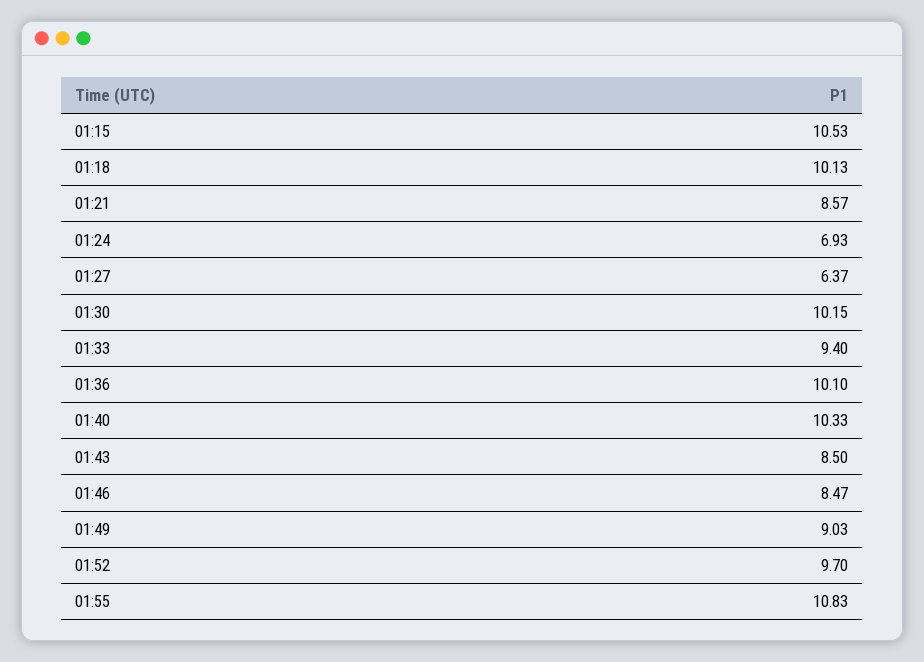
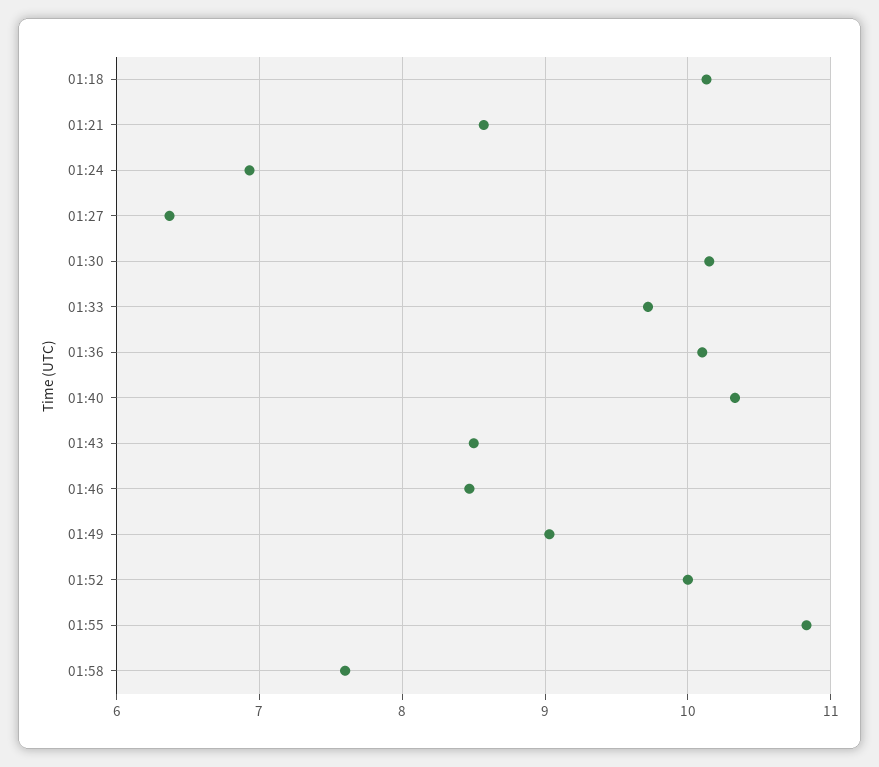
01:15: 10.53 -> none
01:33: 9.4 -> 9.7
01:52: 9.7 -> 10
01:58: none -> 7.6

